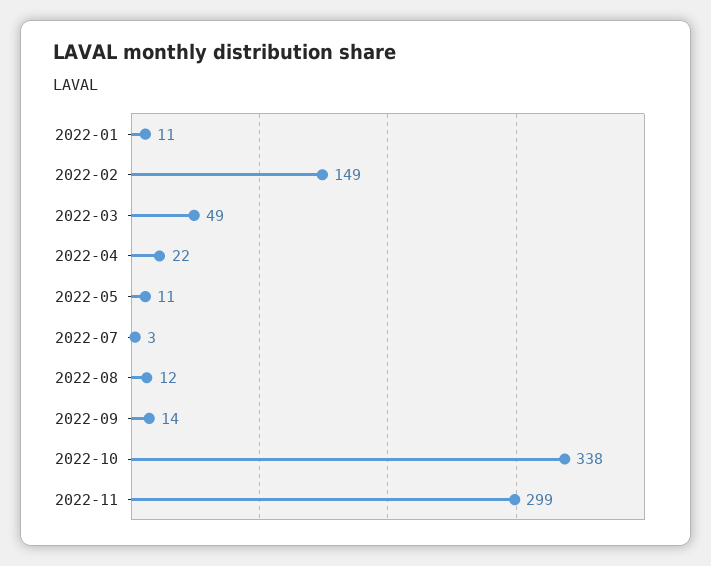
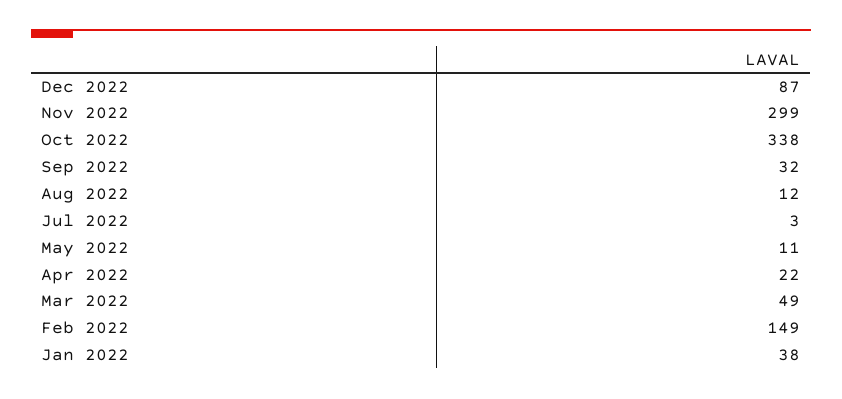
2022-01: 11 -> 38
2022-09: 14 -> 32
Dec 2022: none -> 87

